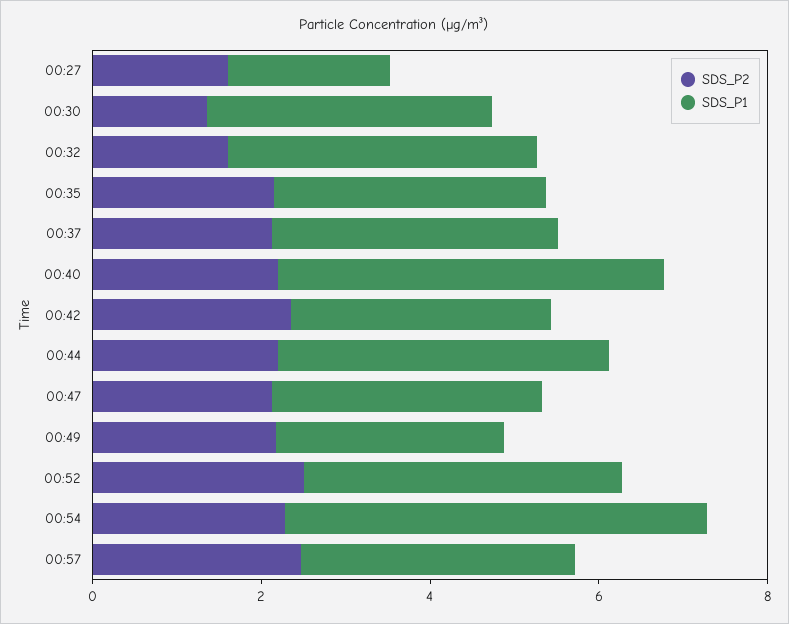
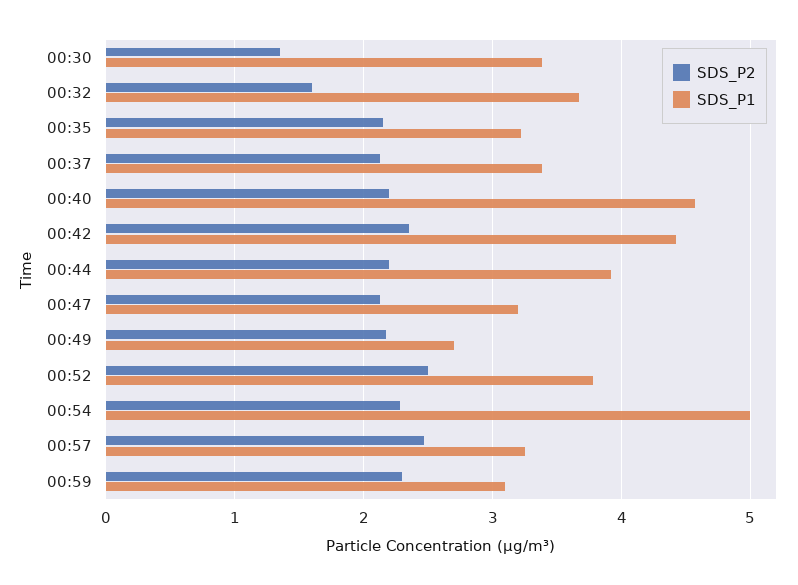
SDS_P2, 00:27: 1.5 -> none
SDS_P1, 00:27: 2 -> none
SDS_P1, 00:42: 3 -> 4.4
SDS_P2, 00:59: none -> 2.3
SDS_P1, 00:59: none -> 3.1

